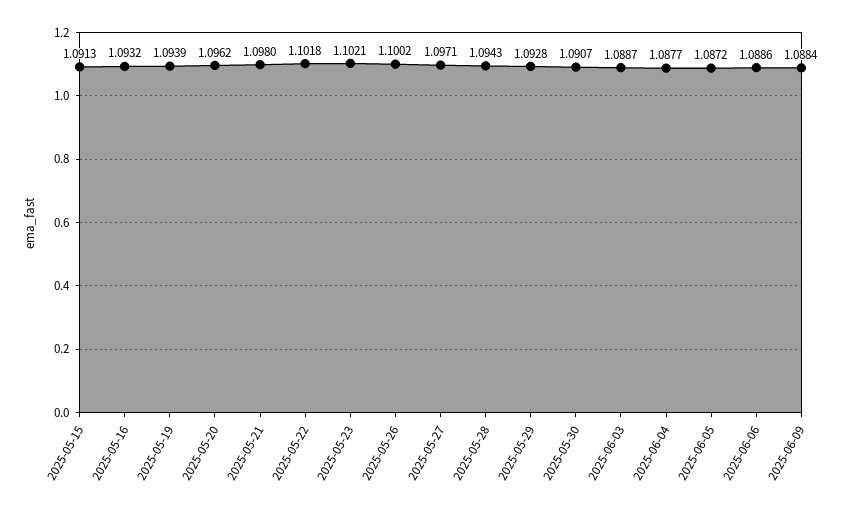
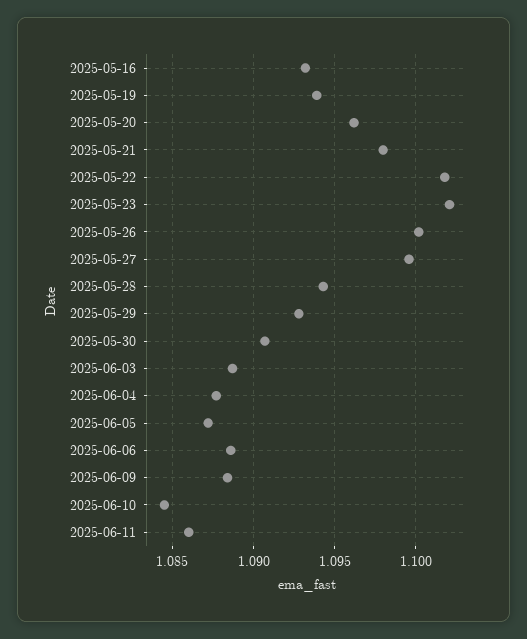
2025-05-15: 1.0913 -> none
2025-05-27: 1.0971 -> 1.0995
2025-06-10: none -> 1.0845
2025-06-11: none -> 1.086

